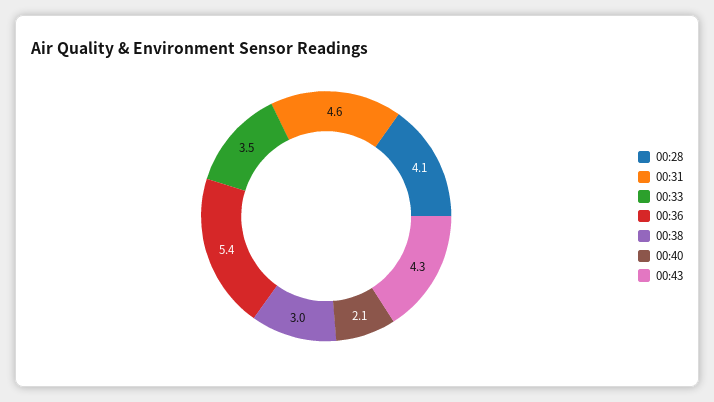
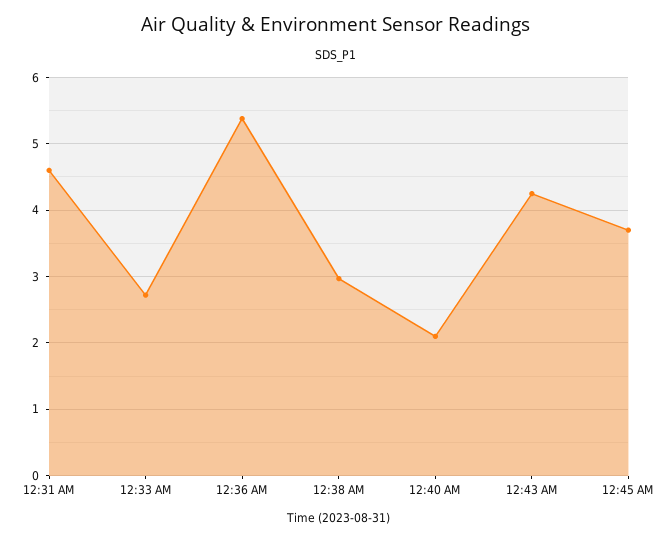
00:28: 4.1 -> none
00:33: 3.5 -> 2.7
12:45 AM: none -> 3.7

